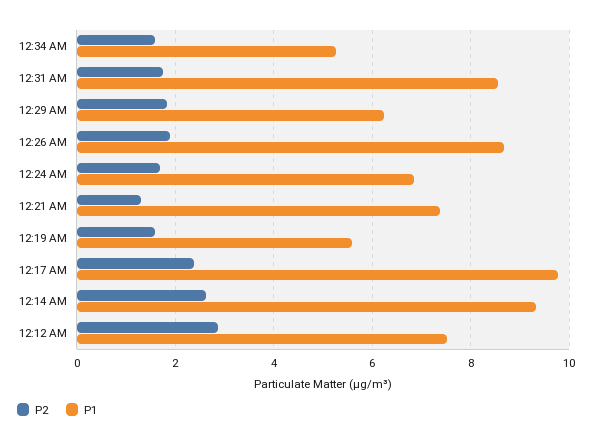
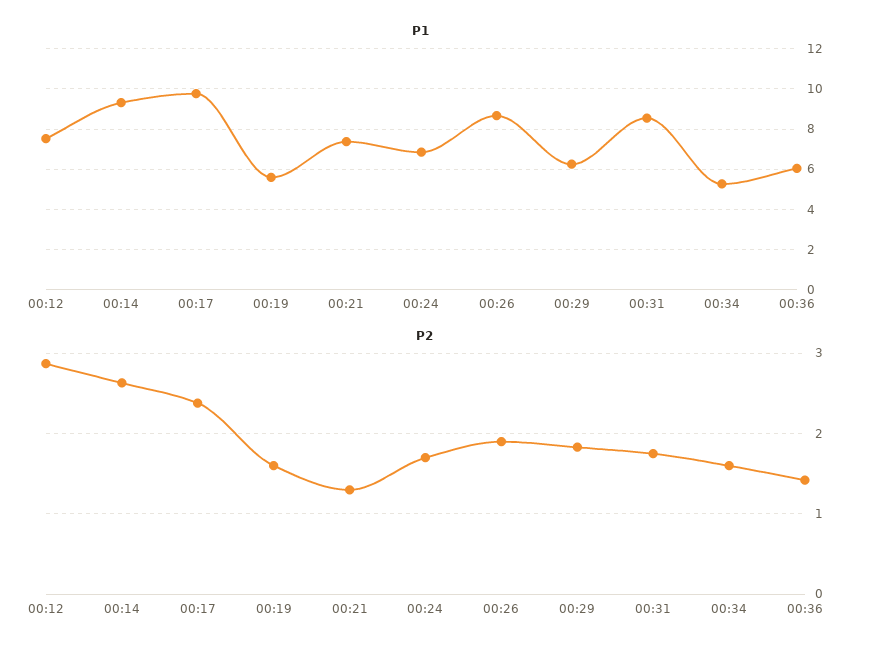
P1, 00:36: none -> 6
P2, 00:36: none -> 1.4

